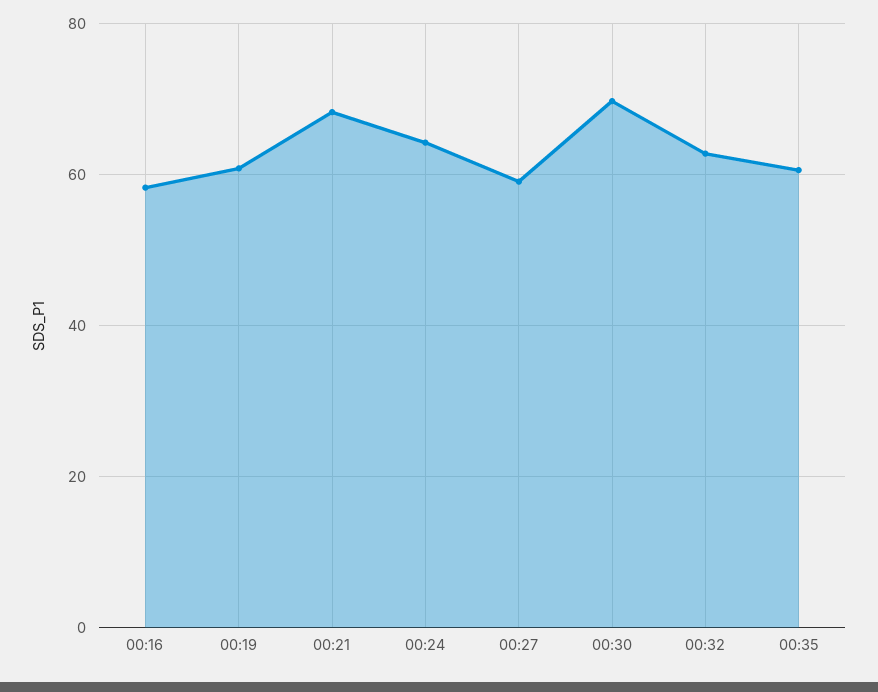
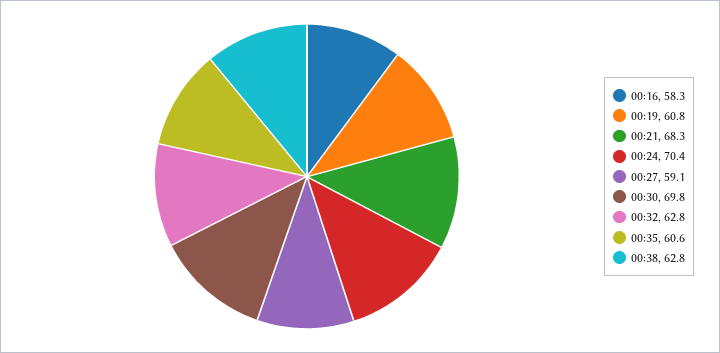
00:24: 64 -> 70.4
00:38: none -> 62.8

